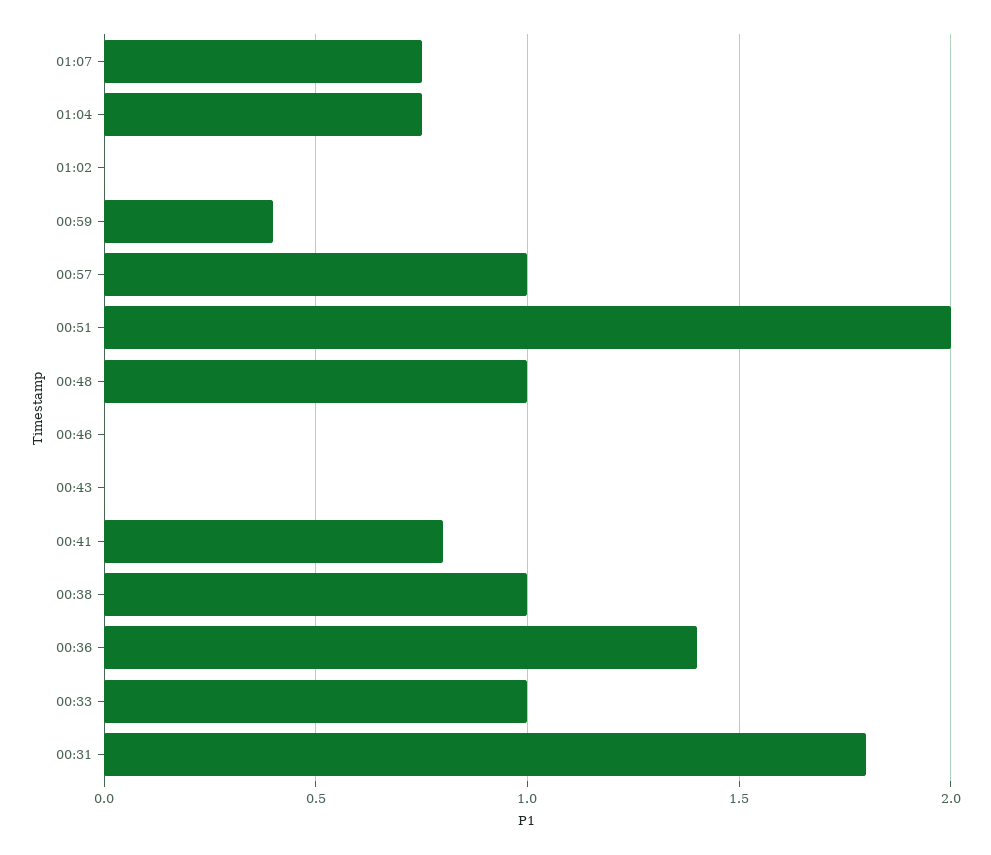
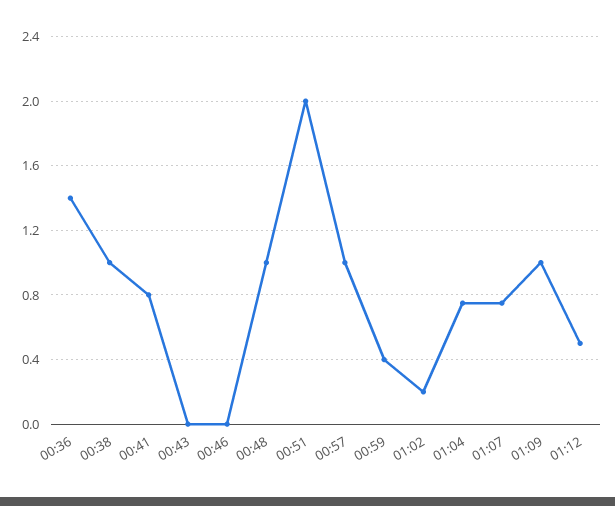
01:02: 0 -> 0.2
00:33: 1 -> none
00:31: 1.8 -> none
01:09: none -> 1
01:12: none -> 0.5

